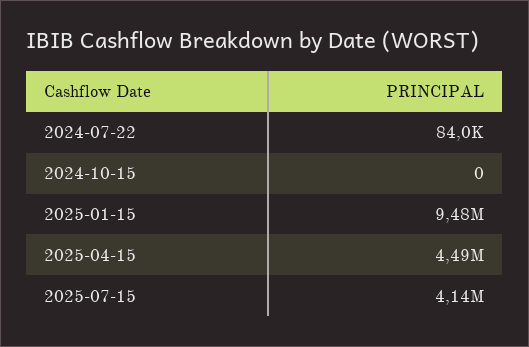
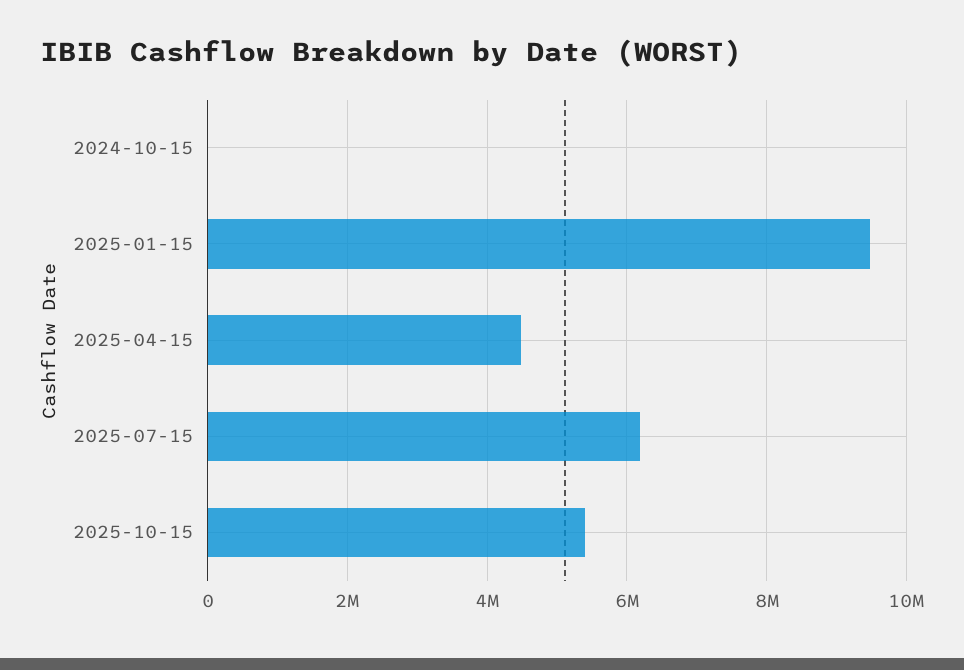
2024-07-22: 84000 -> none
2025-07-15: 4140000 -> 6200000
2025-10-15: none -> 5400000

